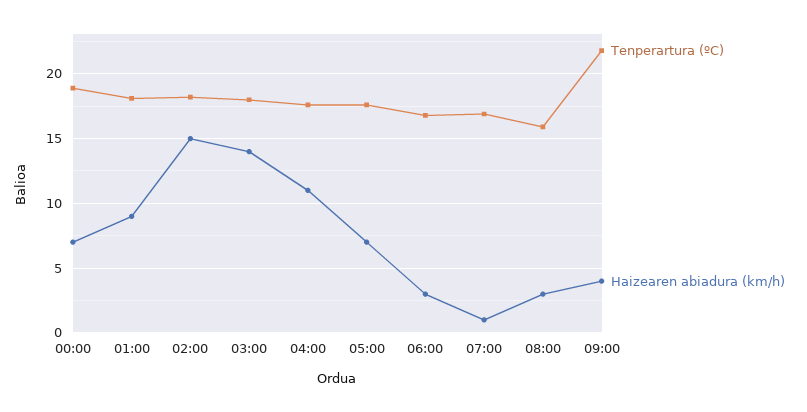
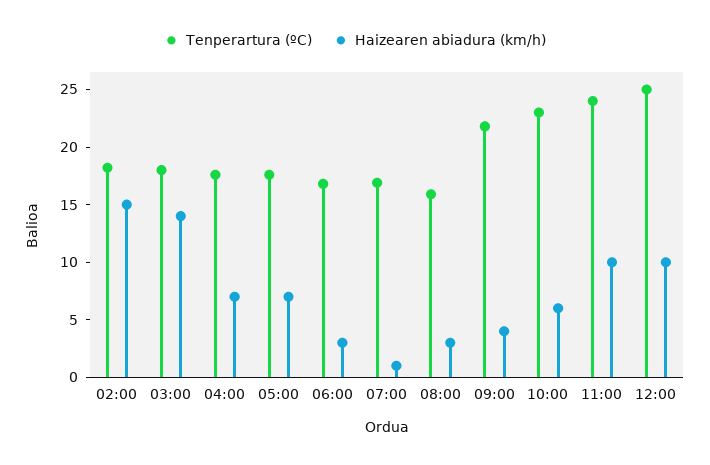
Tenperartura (ºC), 00:00: 19 -> none
Haizearen abiadura (km/h), 00:00: 7 -> none
Tenperartura (ºC), 01:00: 18 -> none
Haizearen abiadura (km/h), 01:00: 9 -> none
Haizearen abiadura (km/h), 04:00: 11 -> 7
Tenperartura (ºC), 10:00: none -> 23
Haizearen abiadura (km/h), 10:00: none -> 6
Tenperartura (ºC), 11:00: none -> 24
Haizearen abiadura (km/h), 11:00: none -> 10
Tenperartura (ºC), 12:00: none -> 25
Haizearen abiadura (km/h), 12:00: none -> 10

